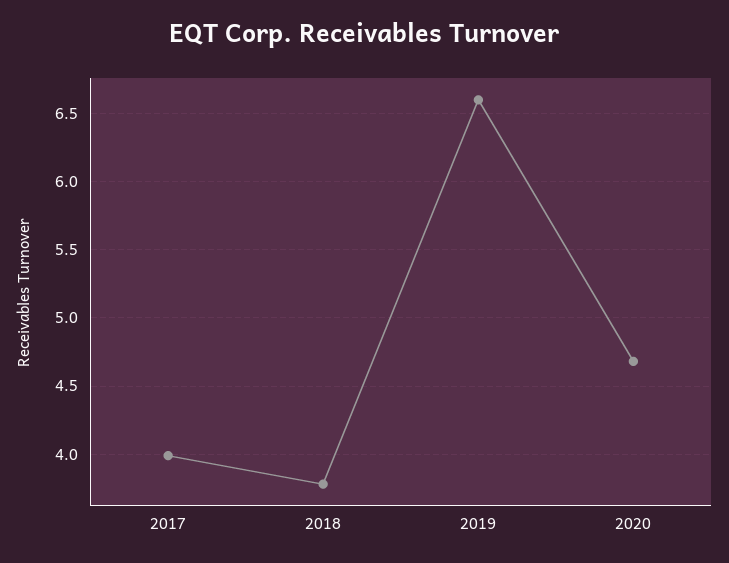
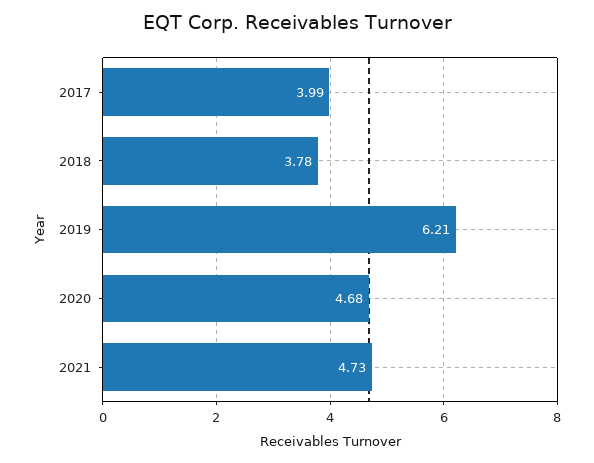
2019: 6.6 -> 6.21
2021: none -> 4.73

